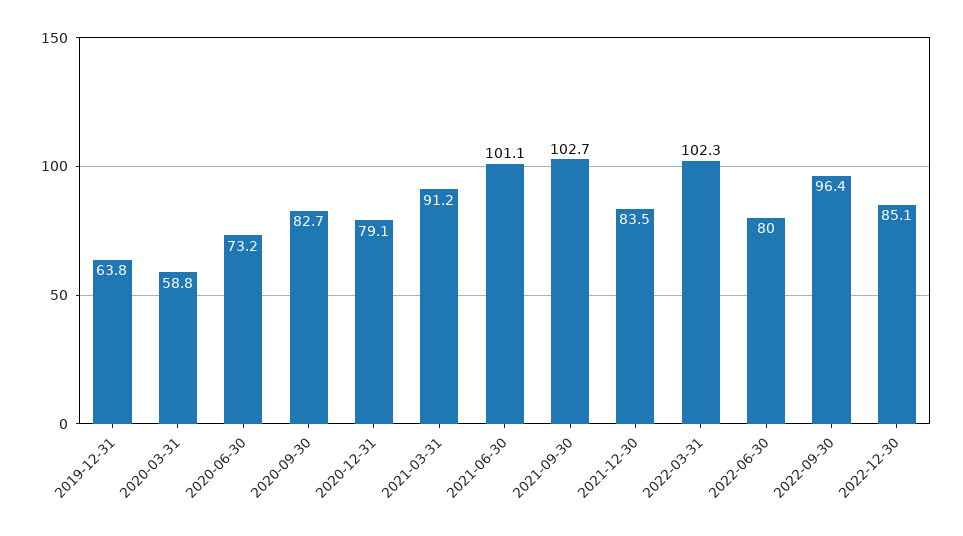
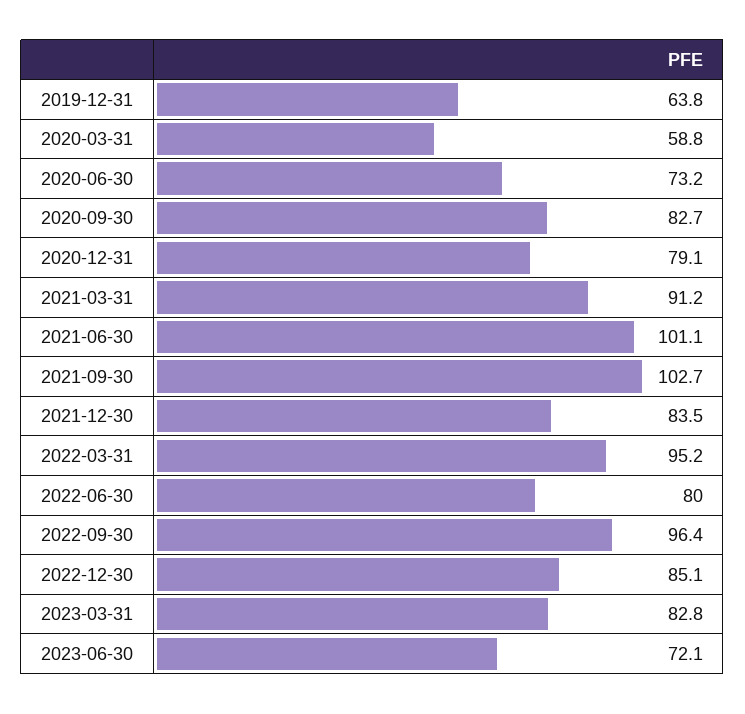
2022-03-31: 102.3 -> 95.2
2023-03-31: none -> 82.8
2023-06-30: none -> 72.1

